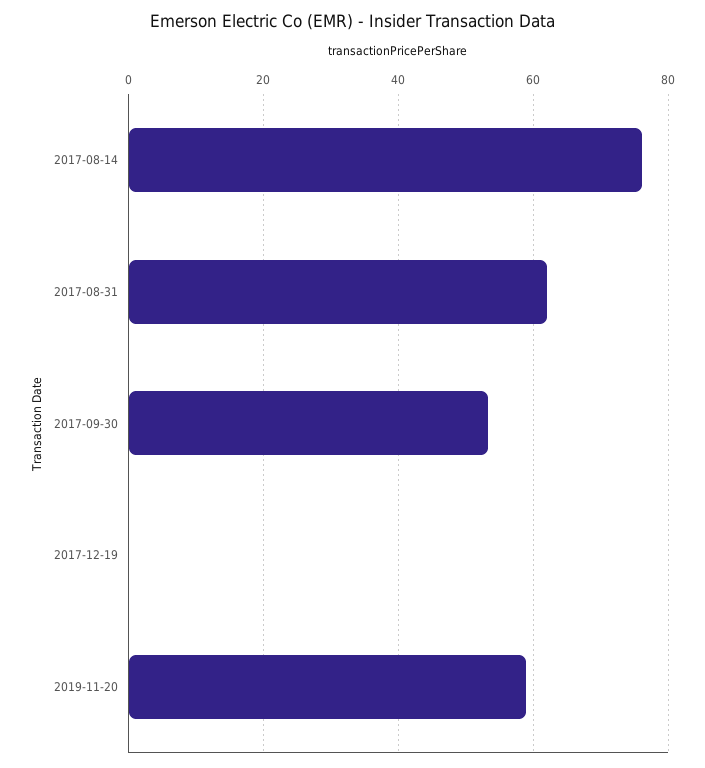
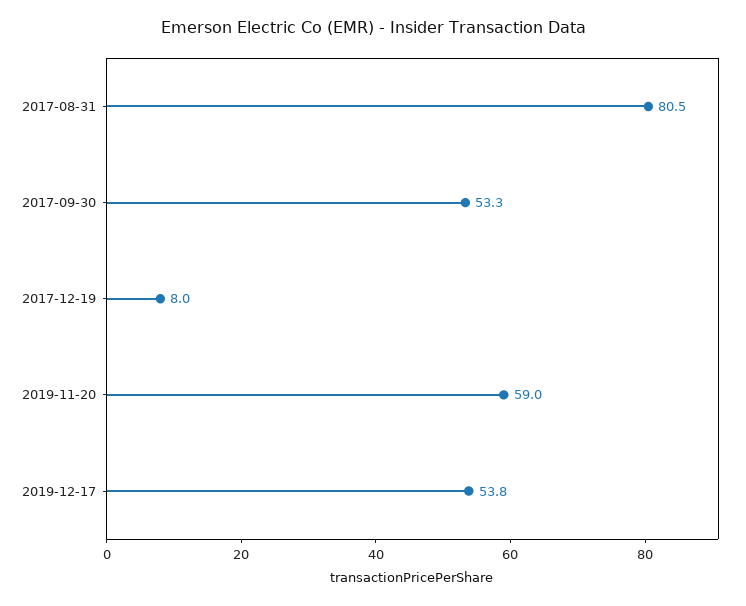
2017-08-14: 76 -> none
2017-08-31: 62 -> 80.5
2017-12-19: 0 -> 8
2019-12-17: none -> 53.8

